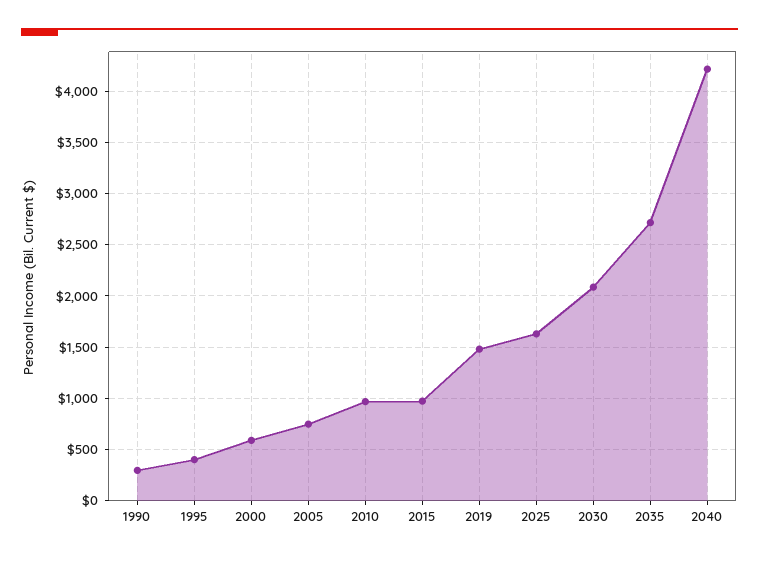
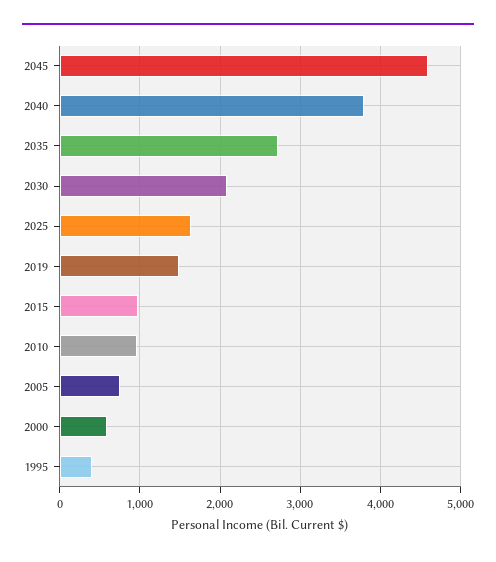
1990: 300 -> none
2040: 4200 -> 3800
2045: none -> 4600

